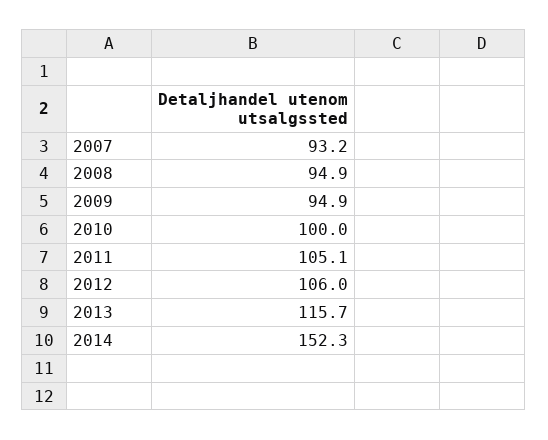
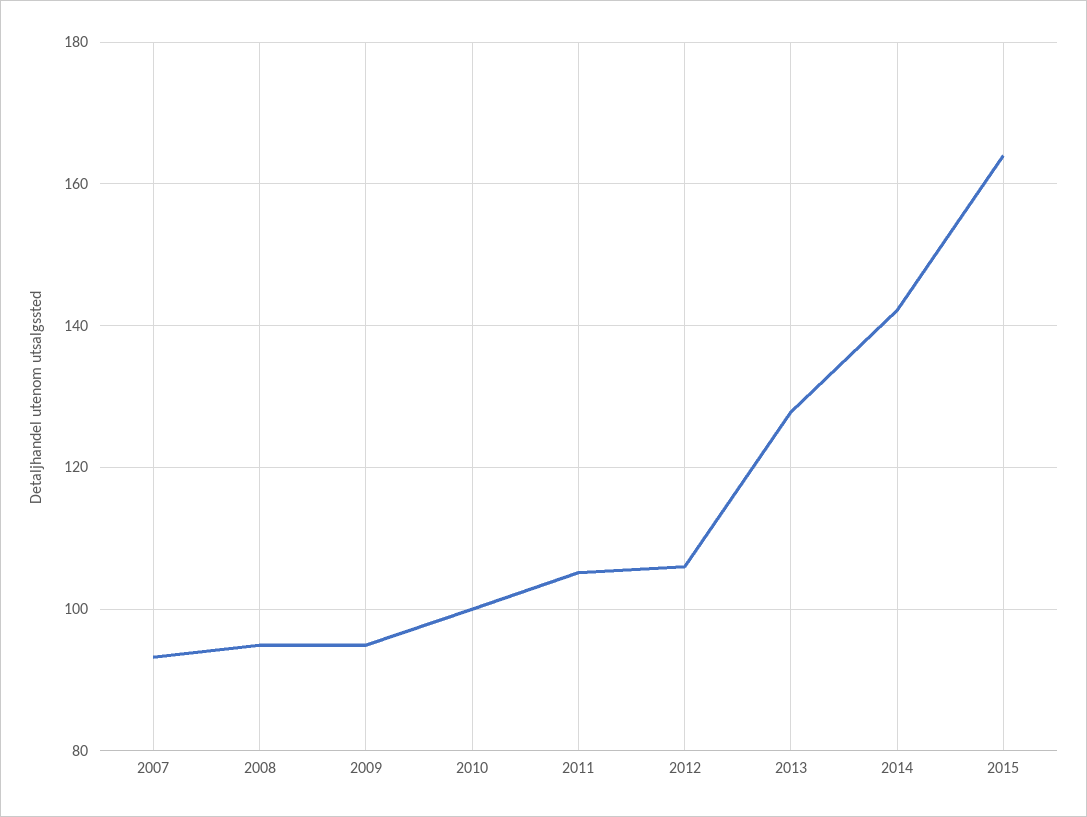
2013: 115.7 -> 128
2014: 152.3 -> 142
2015: none -> 164

